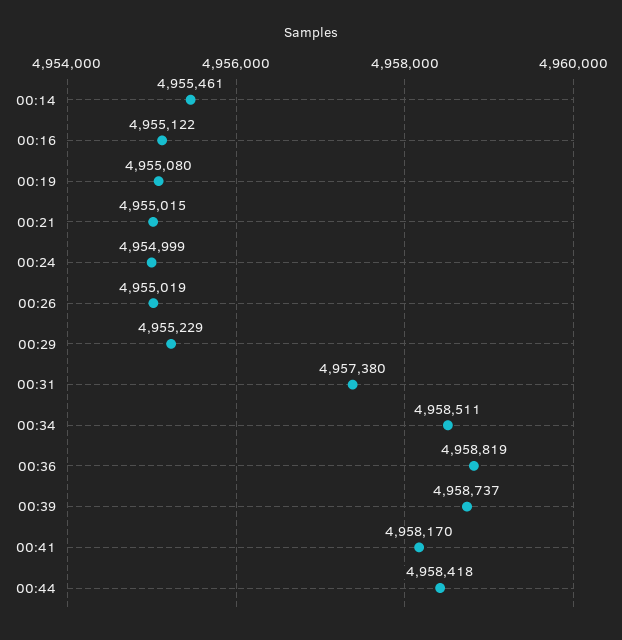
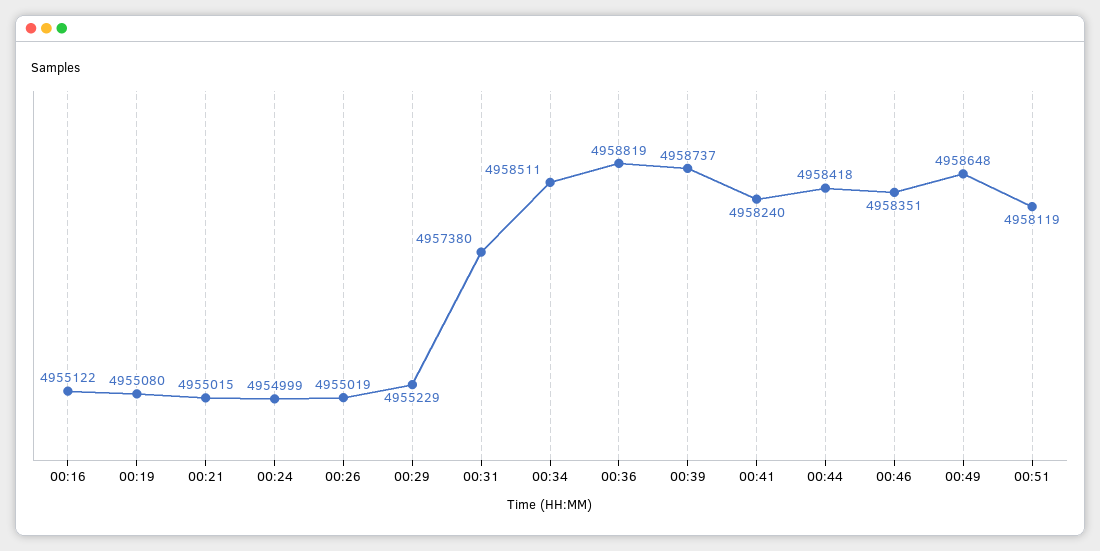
00:14: 4955461 -> none
00:41: 4958170 -> 4958240
00:46: none -> 4958351
00:49: none -> 4958648
00:51: none -> 4958119

